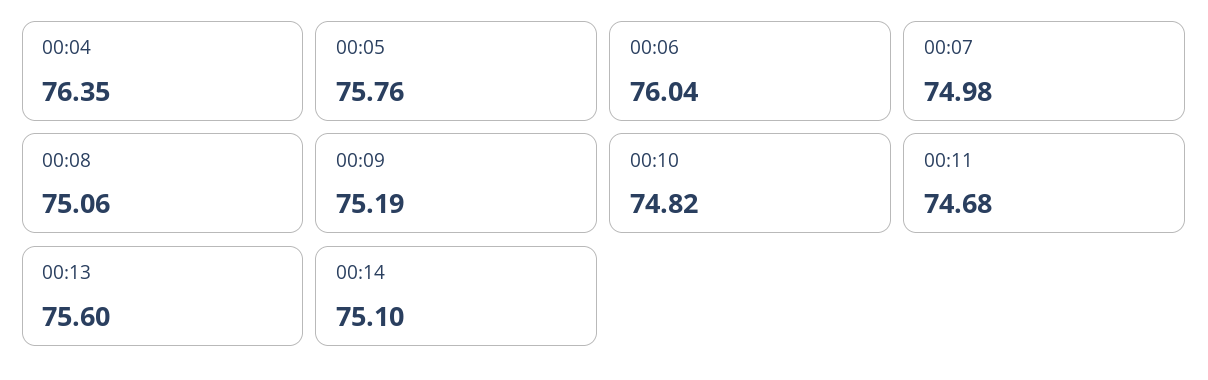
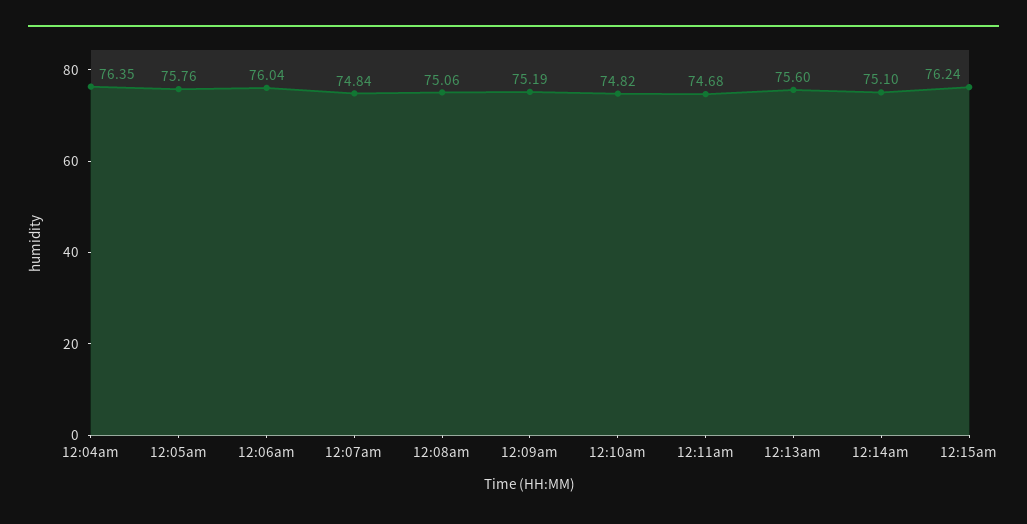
00:07: 74.98 -> 74.84
12:15am: none -> 76.24

